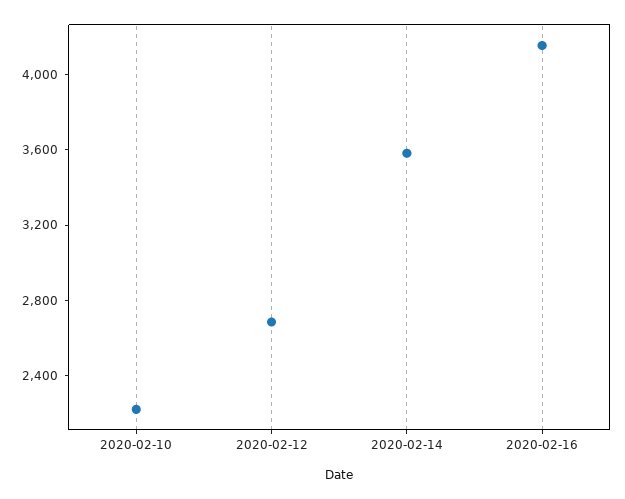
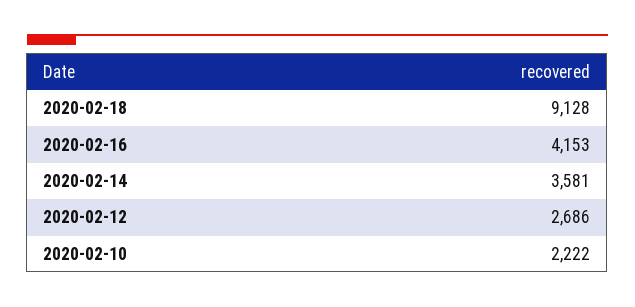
2020-02-18: none -> 9128

